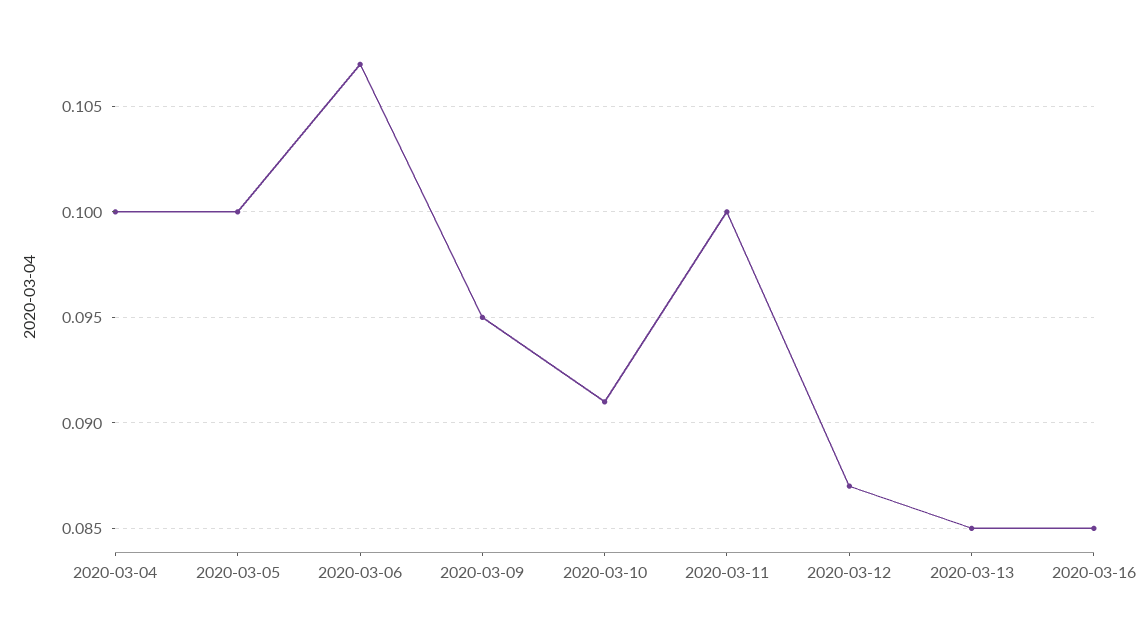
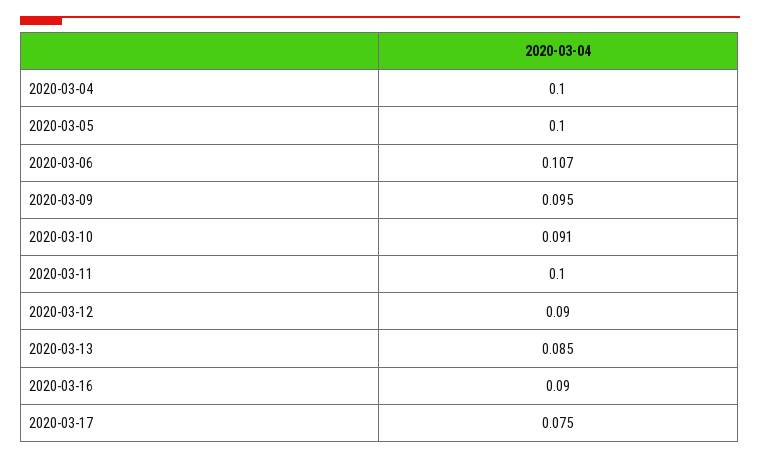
2020-03-12: 0.087 -> 0.09
2020-03-16: 0.085 -> 0.09
2020-03-17: none -> 0.075

